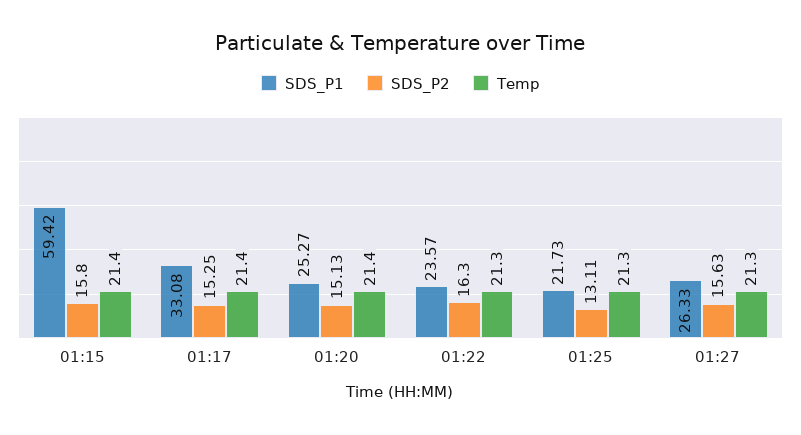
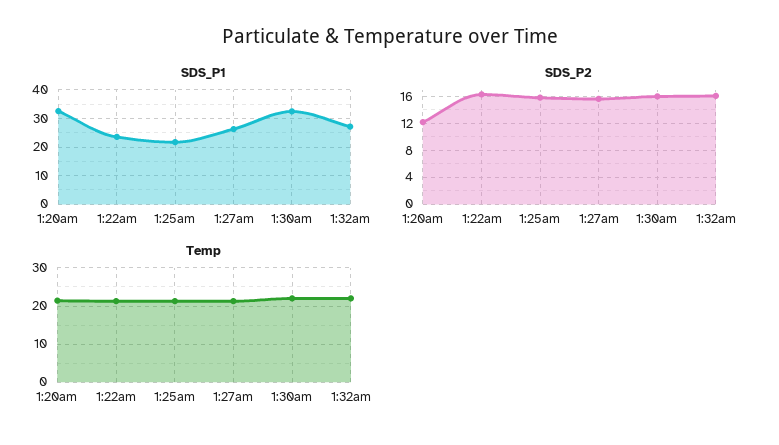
SDS_P1, 01:15: 59.42 -> none
SDS_P2, 01:15: 15.8 -> none
Temp, 01:15: 21.4 -> none
SDS_P1, 01:17: 33.08 -> none
SDS_P2, 01:17: 15.25 -> none
Temp, 01:17: 21.4 -> none
SDS_P1, 01:20: 25.27 -> 32.5
SDS_P2, 01:20: 15.13 -> 12
SDS_P2, 01:25: 13.11 -> 16
SDS_P1, 1:30am: none -> 32.5
SDS_P1, 1:32am: none -> 27.5
SDS_P2, 1:30am: none -> 16
SDS_P2, 1:32am: none -> 16
Temp, 1:30am: none -> 22
Temp, 1:32am: none -> 22

